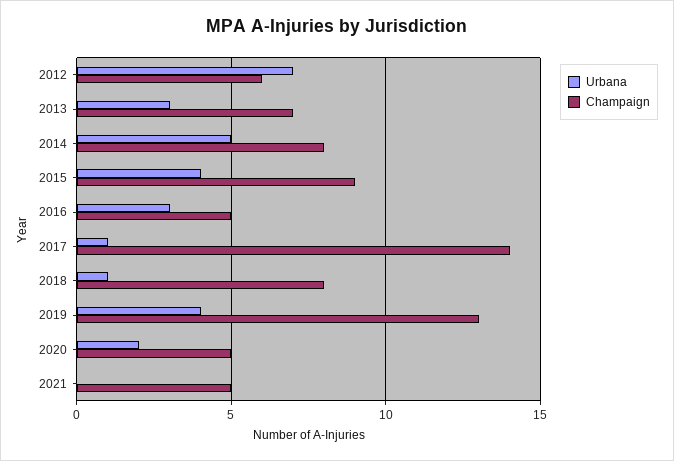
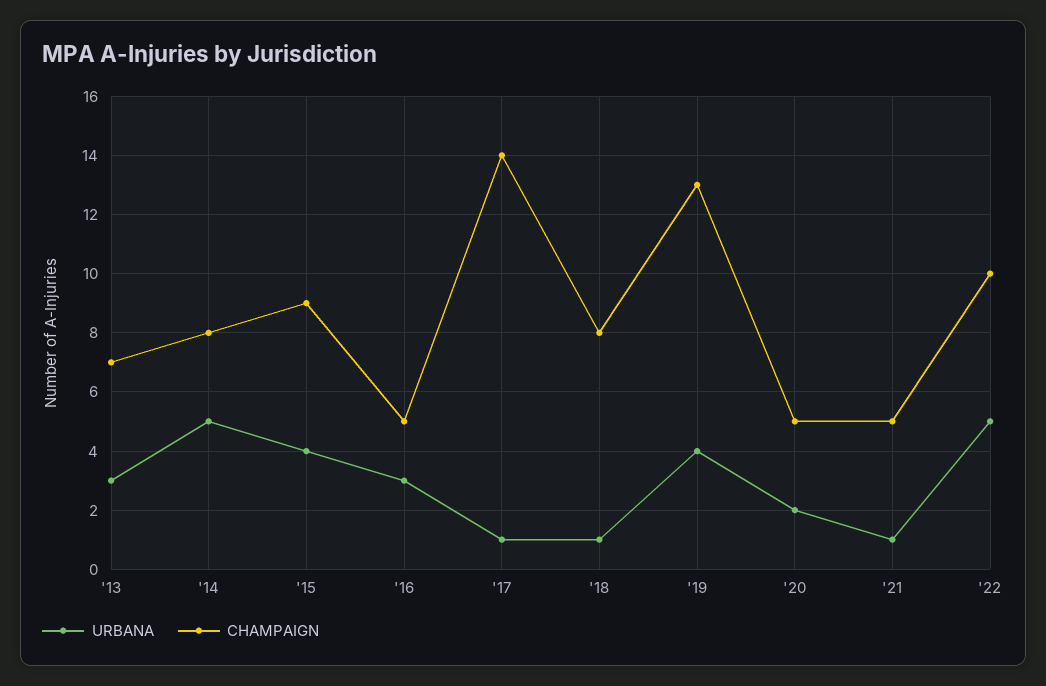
Urbana, 2012: 7 -> none
Champaign, 2012: 6 -> none
Urbana, 2021: 0 -> 1
Urbana, '22: none -> 5
Champaign, '22: none -> 10

